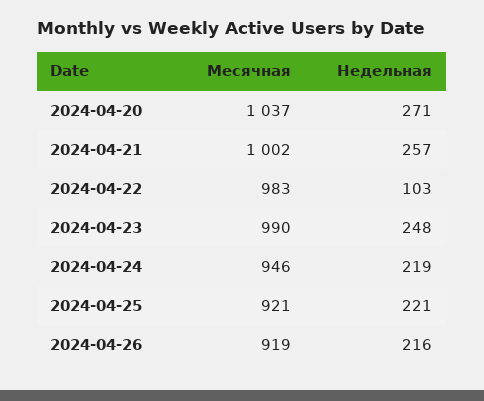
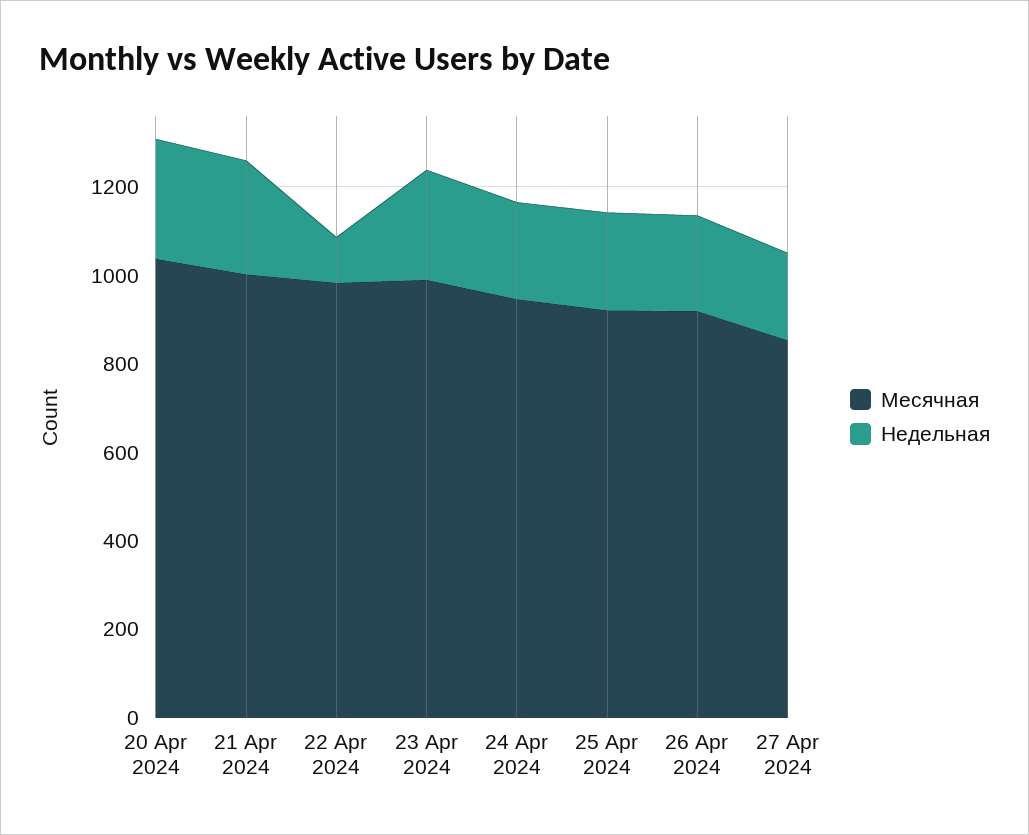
Месячная, 27 Apr 2024: none -> 850
Недельная, 27 Apr 2024: none -> 200

